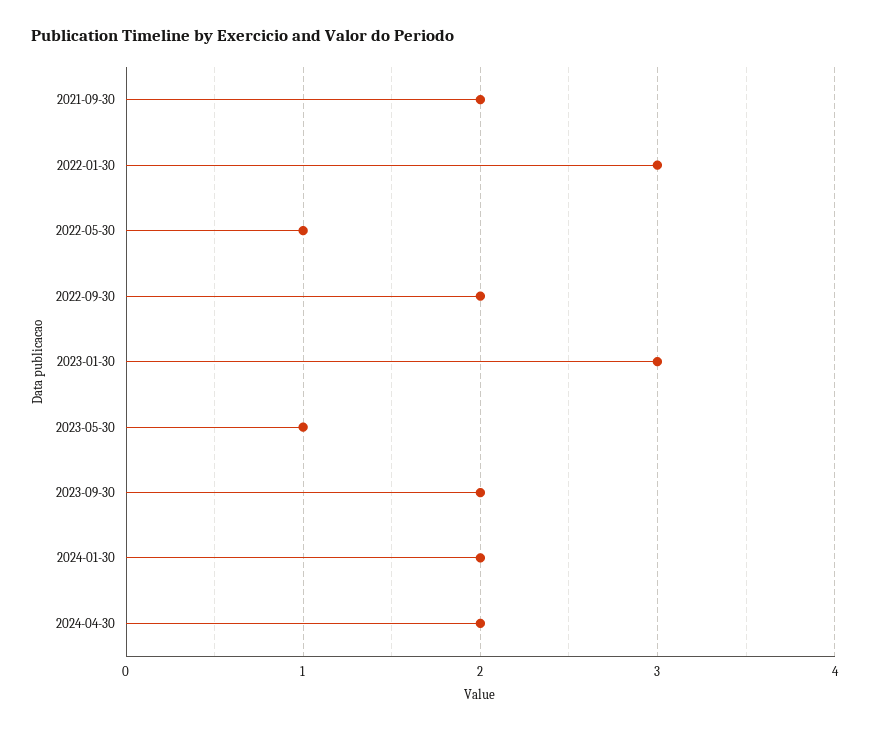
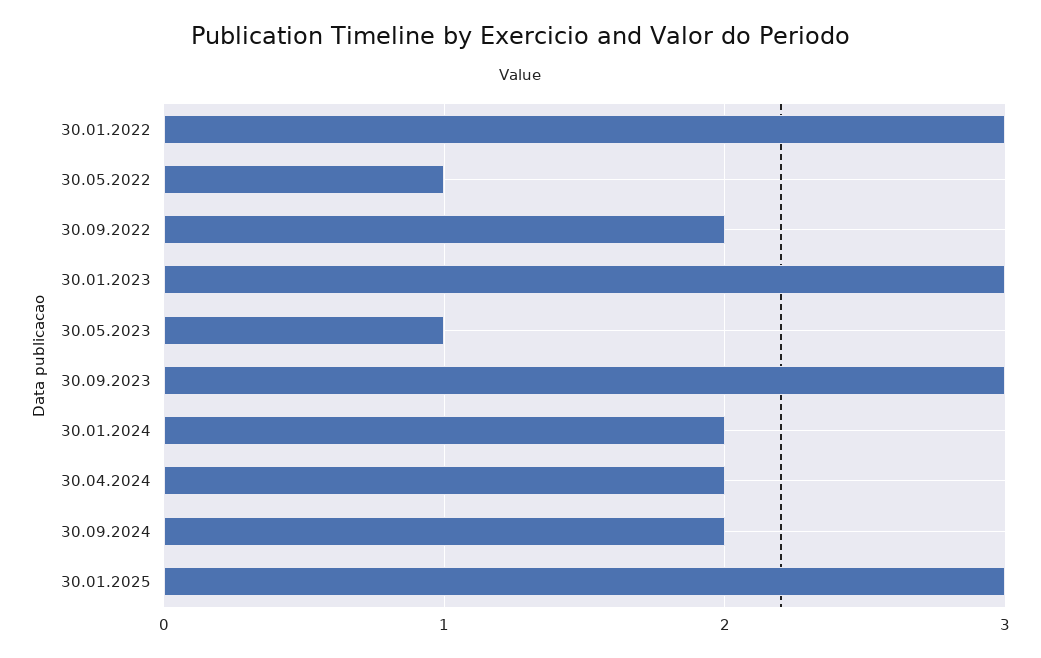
2021-09-30: 2 -> none
2023-09-30: 2 -> 3
30.09.2024: none -> 2
30.01.2025: none -> 3

